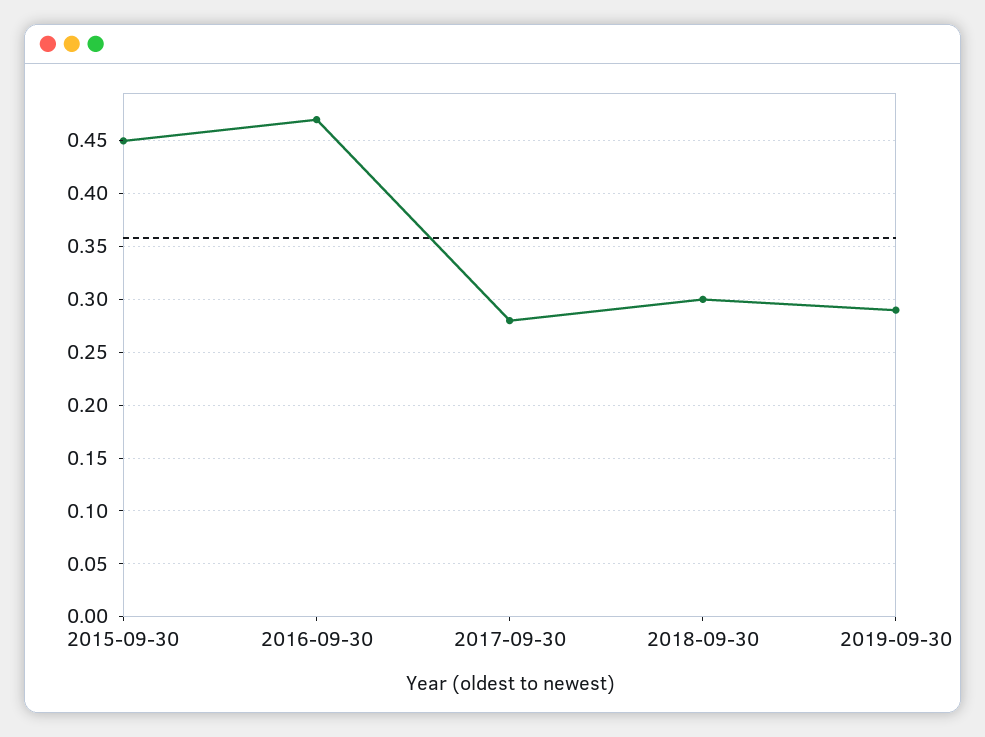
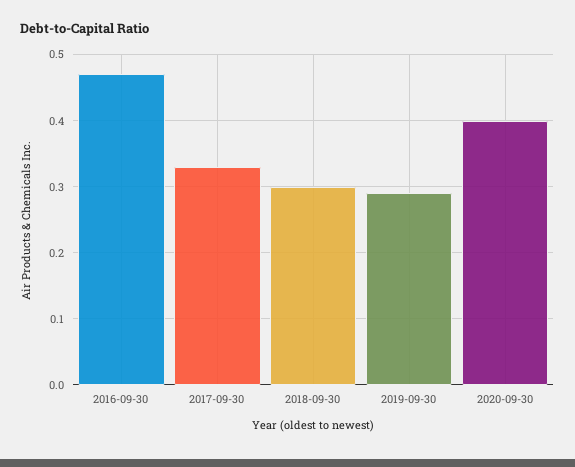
2015-09-30: 0.45 -> none
2017-09-30: 0.28 -> 0.33
2020-09-30: none -> 0.4

